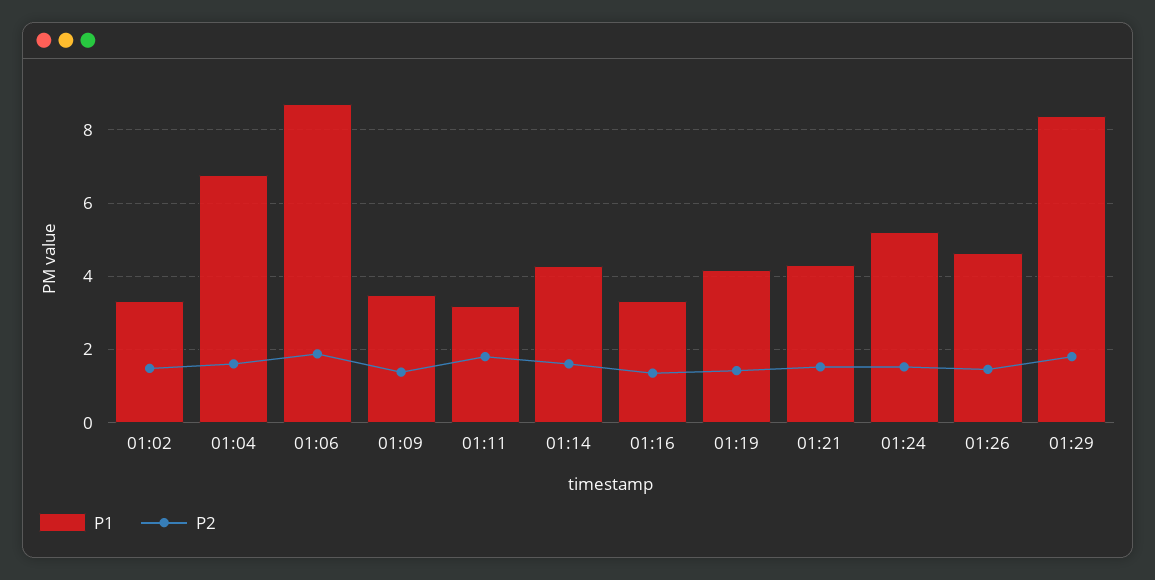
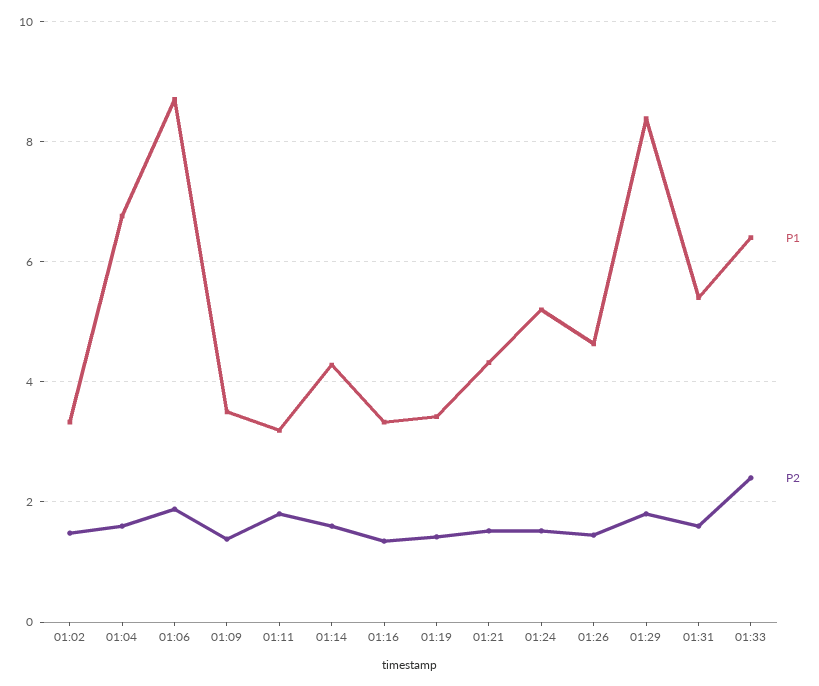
P1, 01:19: 4.2 -> 3.4
P1, 01:31: none -> 5.4
P2, 01:31: none -> 1.6
P1, 01:33: none -> 6.4
P2, 01:33: none -> 2.4

